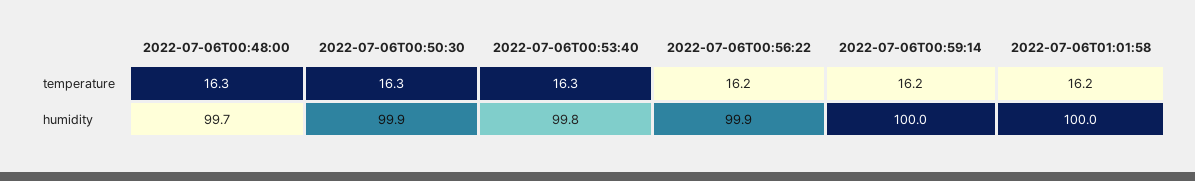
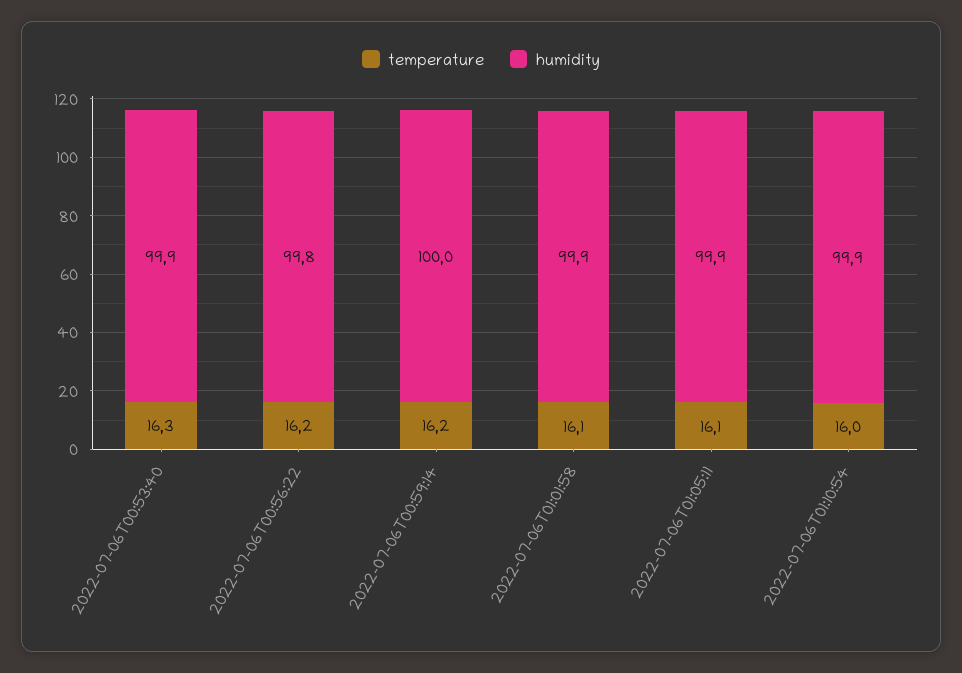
temperature, 2022-07-06T00:48:00: 16.3 -> none
temperature, 2022-07-06T00:50:30: 16.3 -> none
temperature, 2022-07-06T01:01:58: 16.2 -> 16.1
humidity, 2022-07-06T00:48:00: 99.7 -> none
humidity, 2022-07-06T00:50:30: 99.9 -> none
humidity, 2022-07-06T00:53:40: 99.8 -> 99.9
humidity, 2022-07-06T00:56:22: 99.9 -> 99.8
humidity, 2022-07-06T01:01:58: 100 -> 99.9
temperature, 2022-07-06T01:05:11: none -> 16.1
humidity, 2022-07-06T01:05:11: none -> 99.9
temperature, 2022-07-06T01:10:54: none -> 16
humidity, 2022-07-06T01:10:54: none -> 99.9

